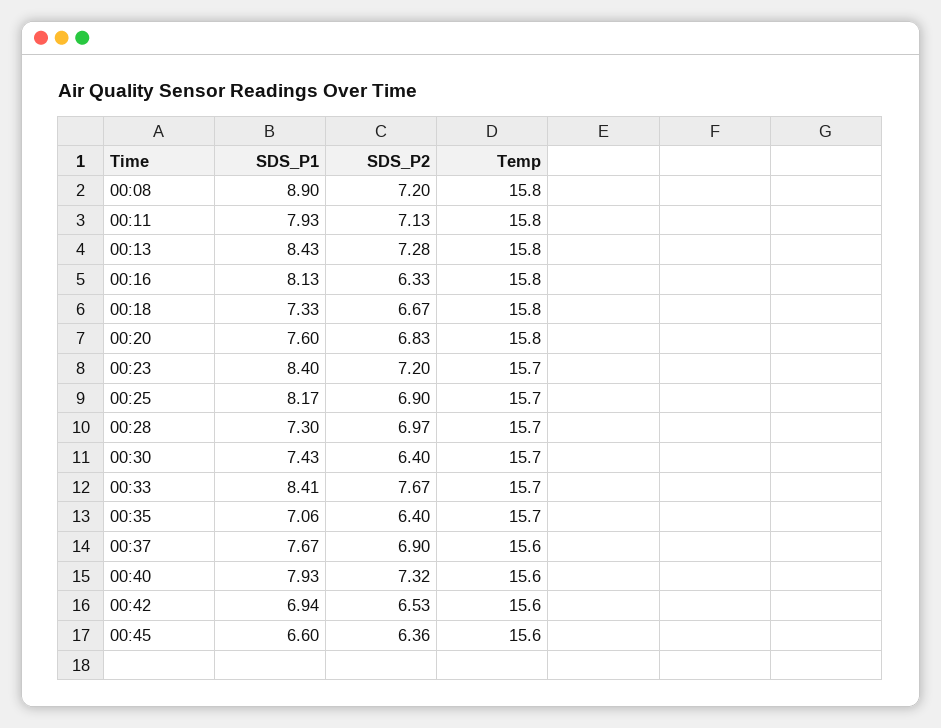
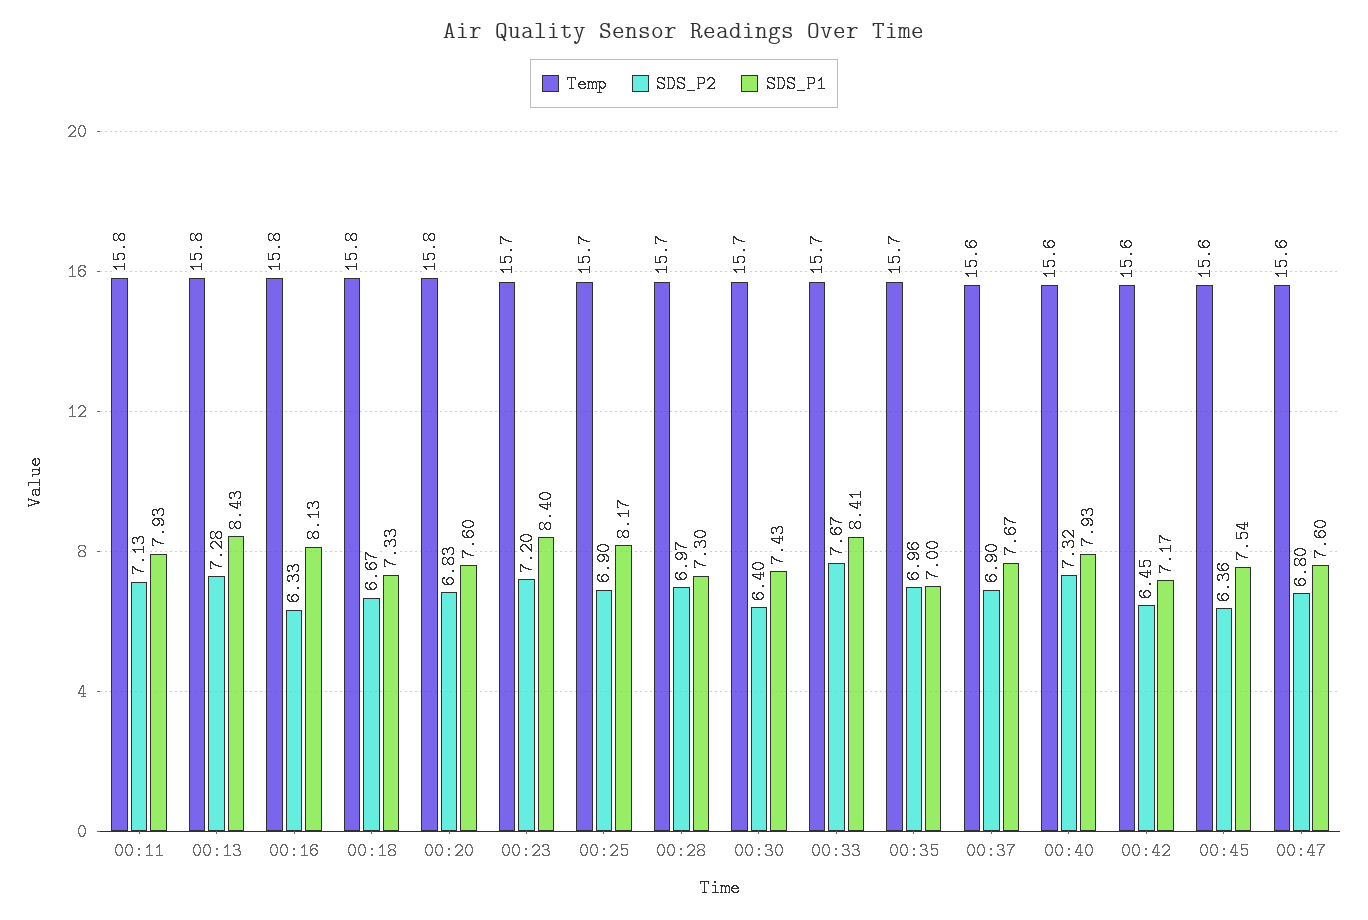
SDS_P1, 00:08: 8.9 -> none
SDS_P2, 00:08: 7.2 -> none
Temp, 00:08: 15.8 -> none
SDS_P1, 00:35: 7.06 -> 7
SDS_P2, 00:35: 6.4 -> 6.96
SDS_P1, 00:42: 6.94 -> 7.17
SDS_P2, 00:42: 6.53 -> 6.45
SDS_P1, 00:45: 6.6 -> 7.54
Temp, 00:47: none -> 15.6
SDS_P2, 00:47: none -> 6.8
SDS_P1, 00:47: none -> 7.6

